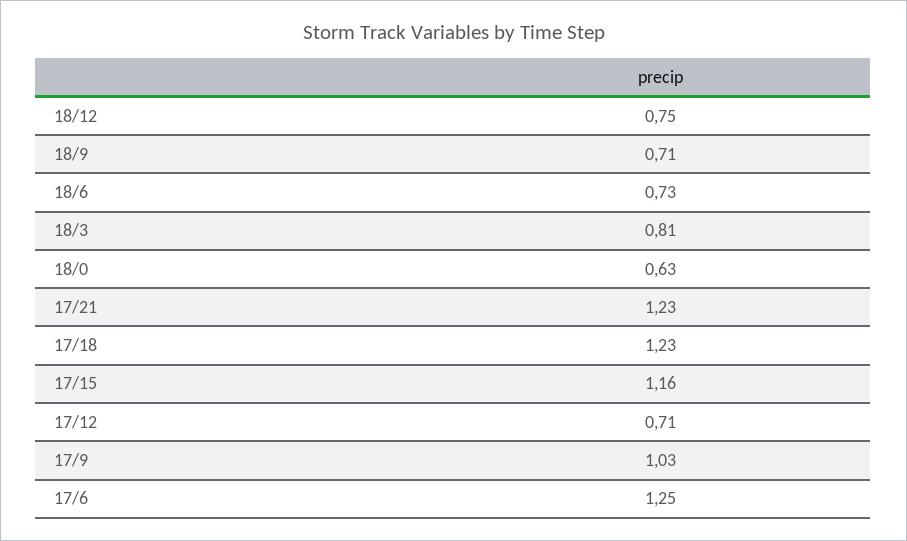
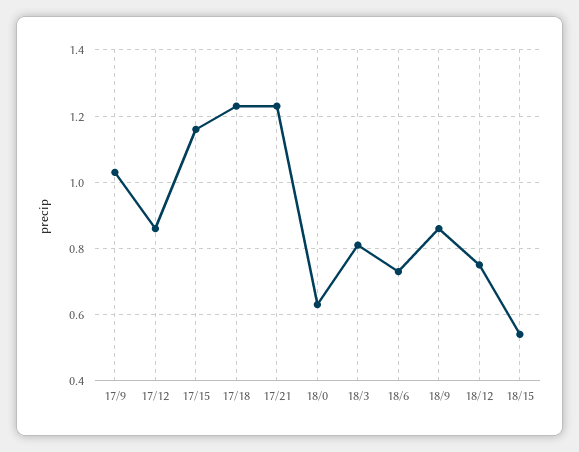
18/9: 0.71 -> 0.85
17/12: 0.71 -> 0.85
17/6: 1.25 -> none
18/15: none -> 0.55

